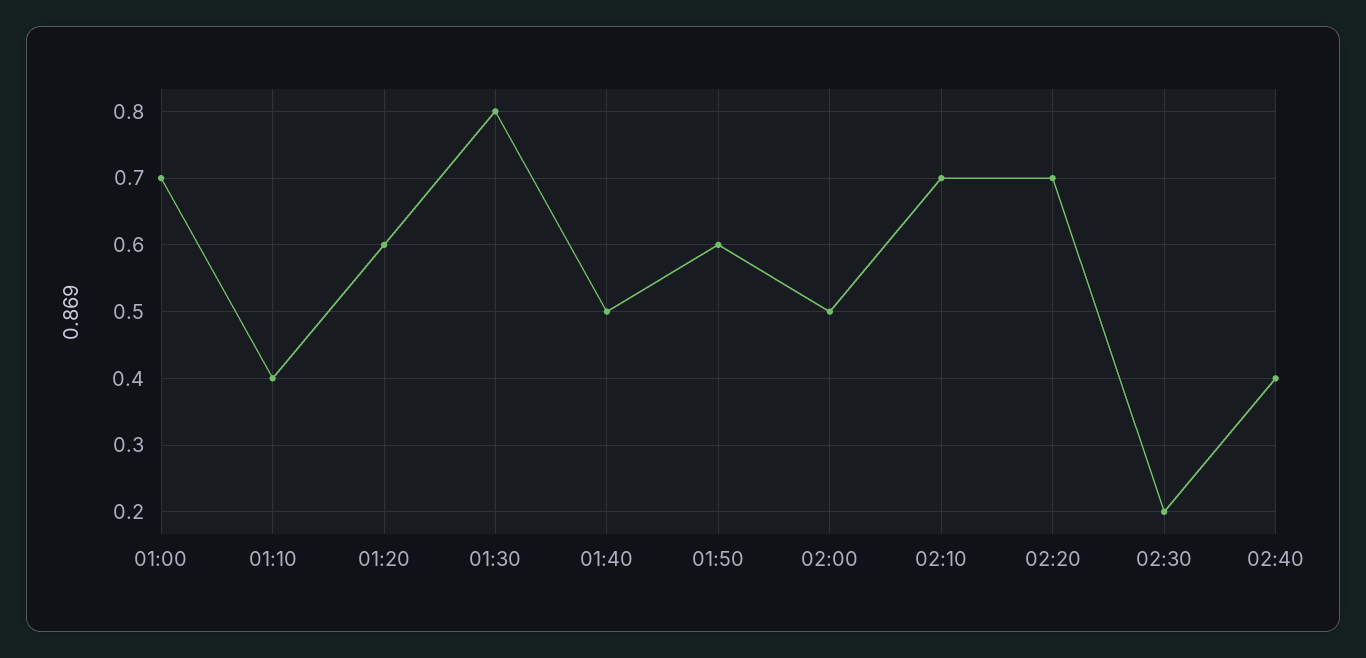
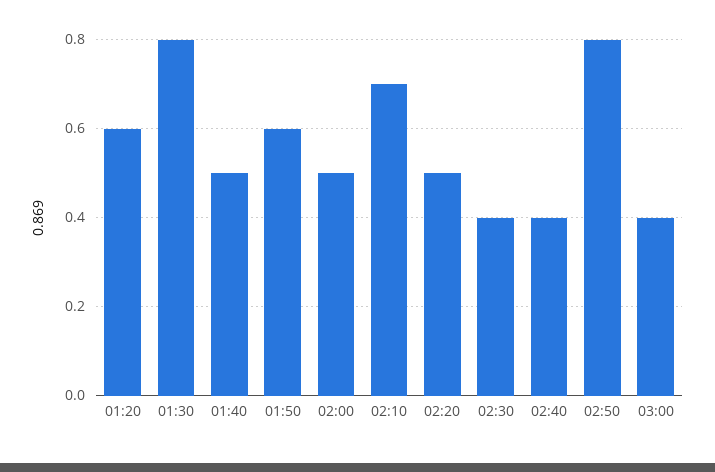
01:00: 0.7 -> none
01:10: 0.4 -> none
02:20: 0.7 -> 0.5
02:30: 0.2 -> 0.4
02:50: none -> 0.8
03:00: none -> 0.4

